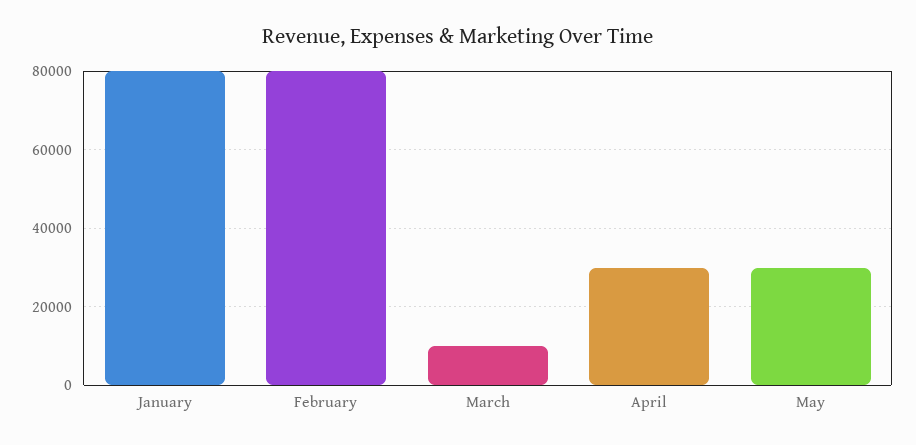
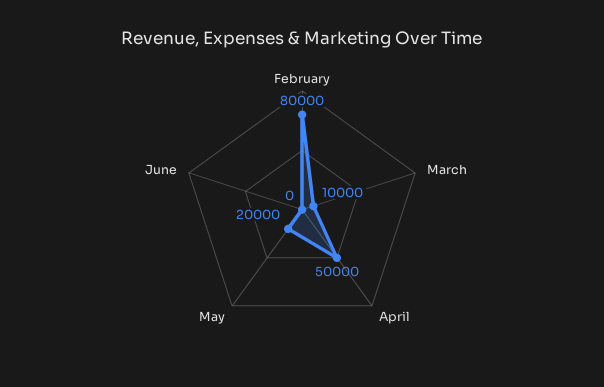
January: 80000 -> none
April: 30000 -> 50000
May: 30000 -> 20000
June: none -> 0

